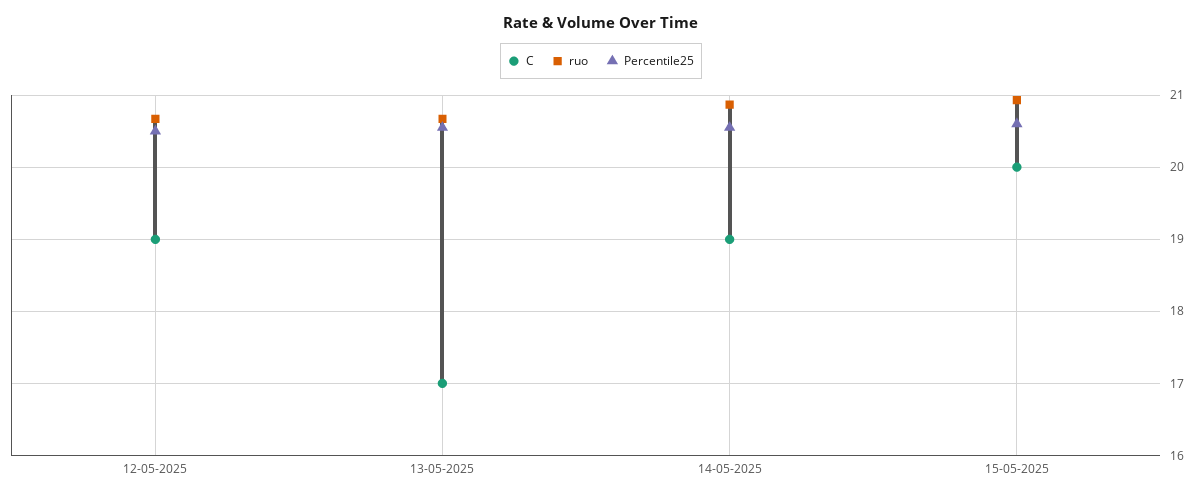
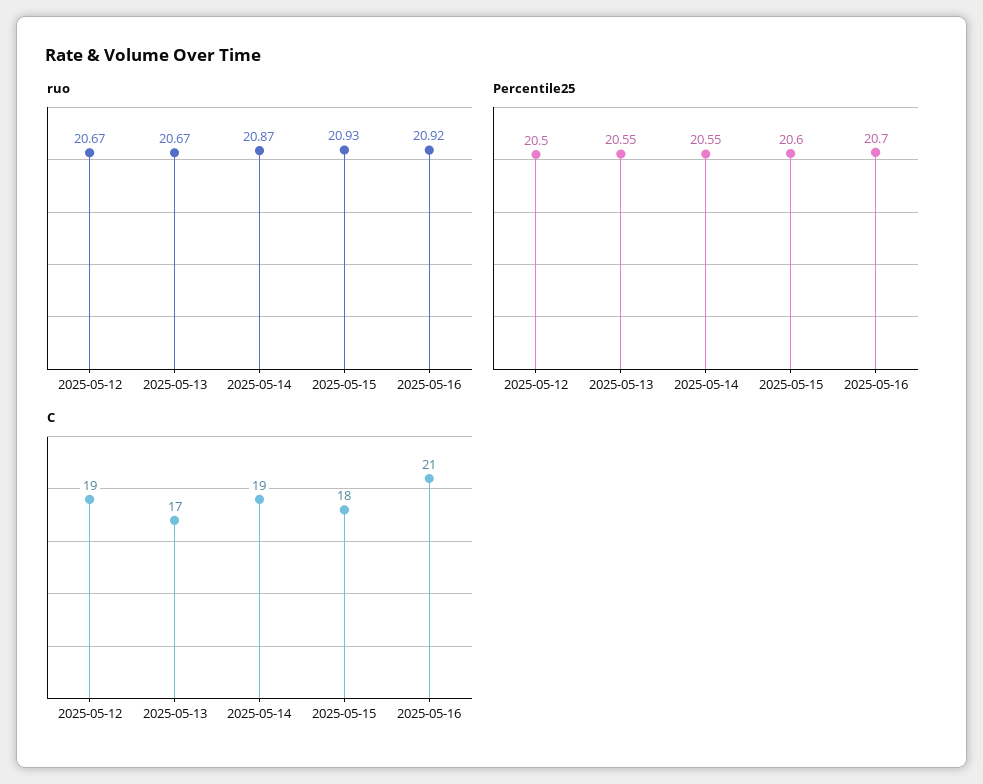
C, 15-05-2025: 20 -> 18
ruo, 2025-05-16: none -> 20.92
Percentile25, 2025-05-16: none -> 20.7
C, 2025-05-16: none -> 21

